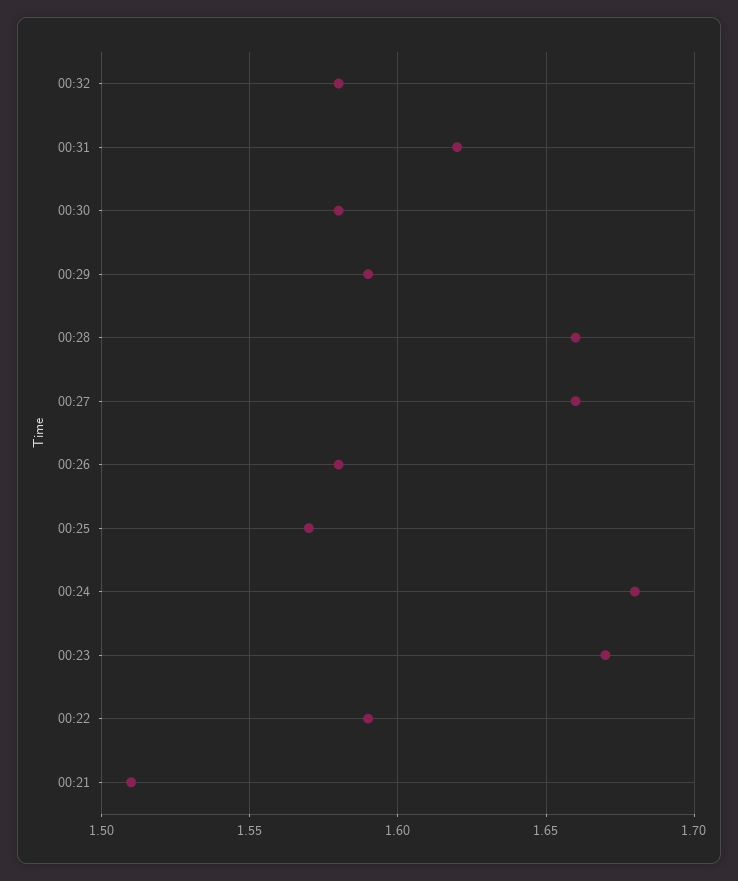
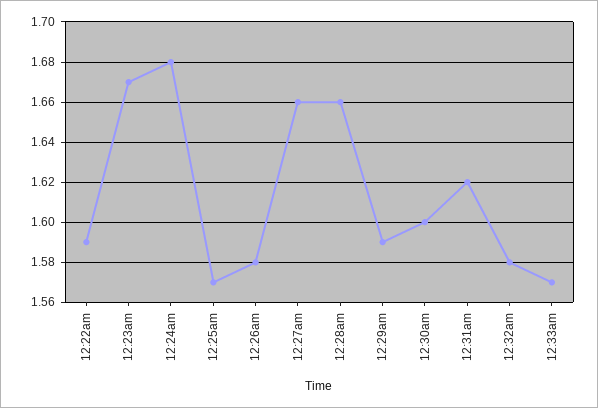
00:30: 1.58 -> 1.6
00:21: 1.51 -> none
12:33am: none -> 1.57

